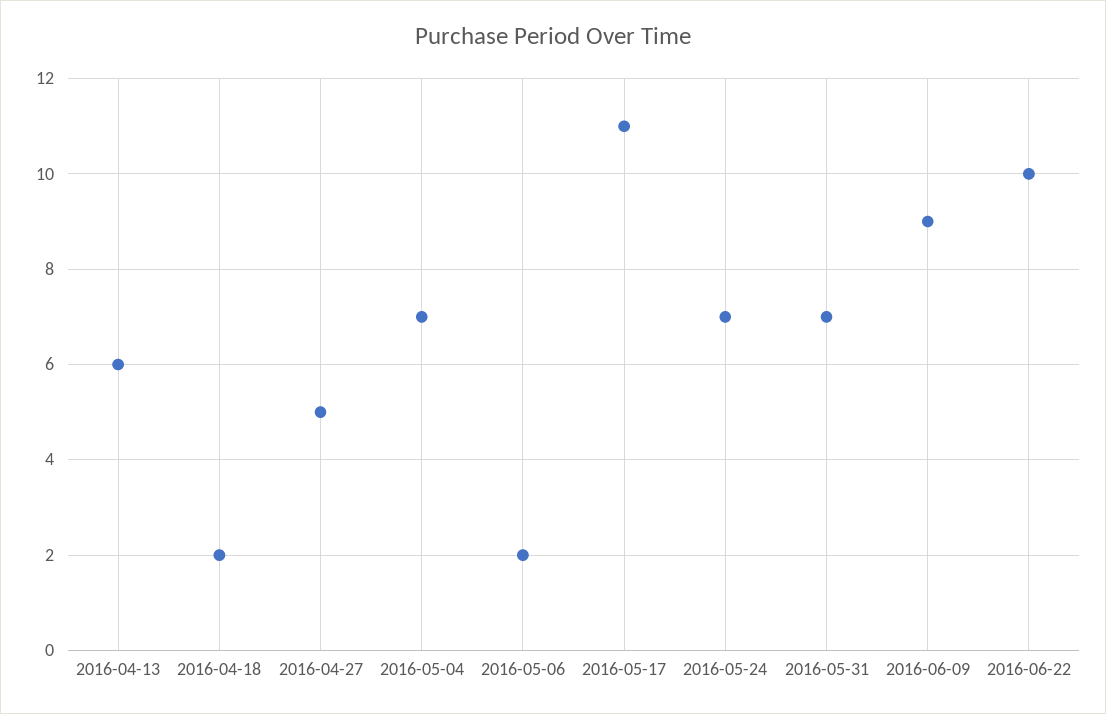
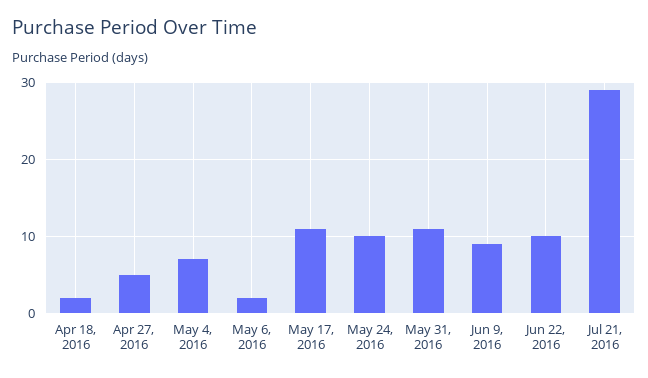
2016-04-13: 6 -> none
2016-05-24: 7 -> 10
2016-05-31: 7 -> 11
Jul 21, 2016: none -> 29

